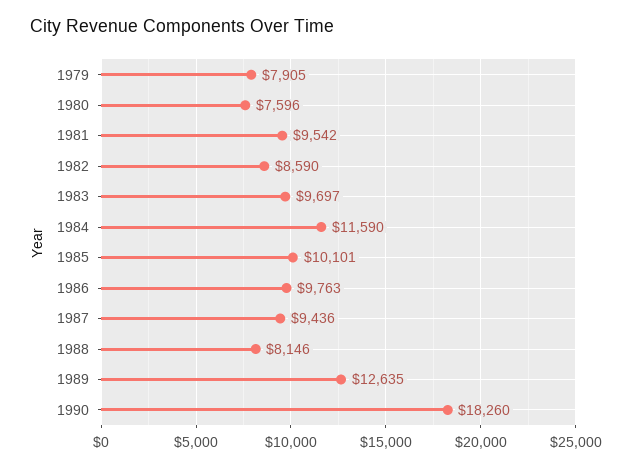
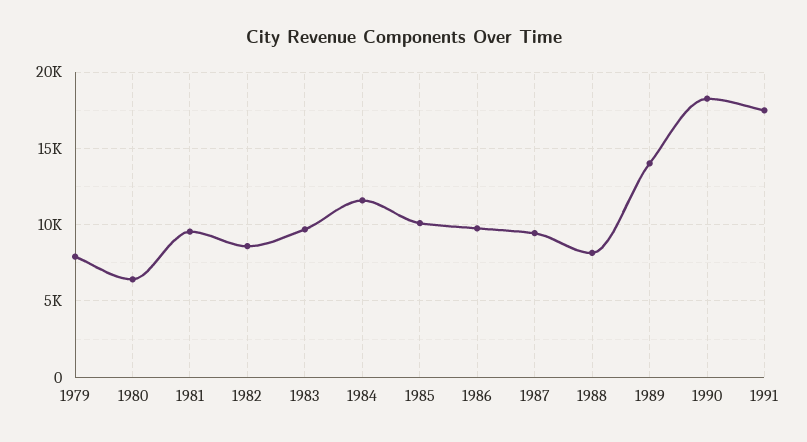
1980: 7596 -> 6500
1989: 12635 -> 14000
1991: none -> 17500

